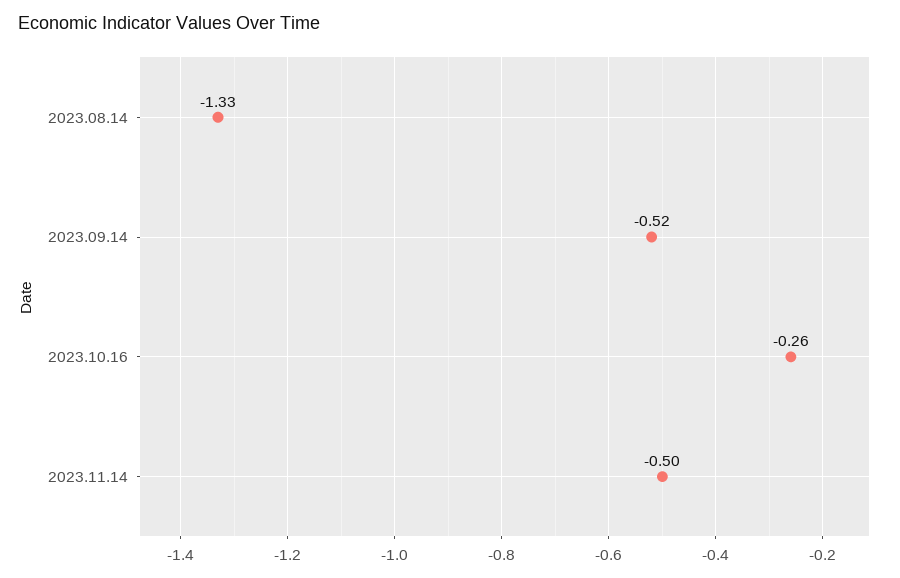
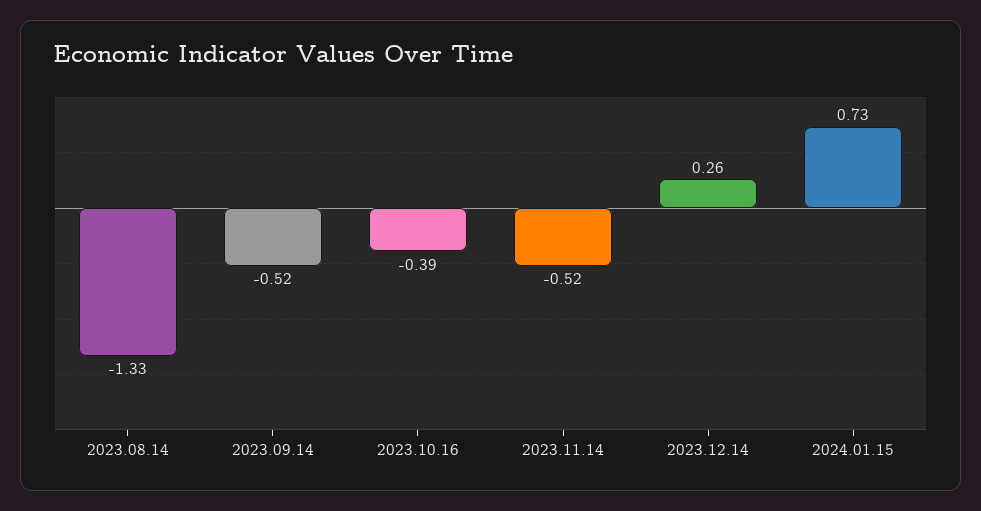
2023.10.16: -0.26 -> -0.39
2023.11.14: -0.5 -> -0.52
2023.12.14: none -> 0.26
2024.01.15: none -> 0.73

